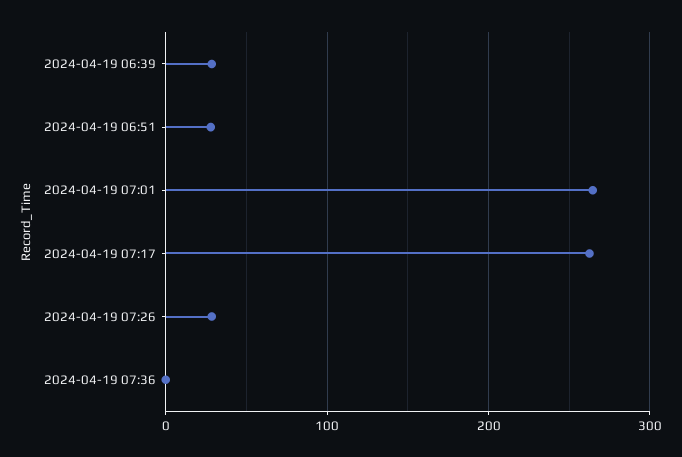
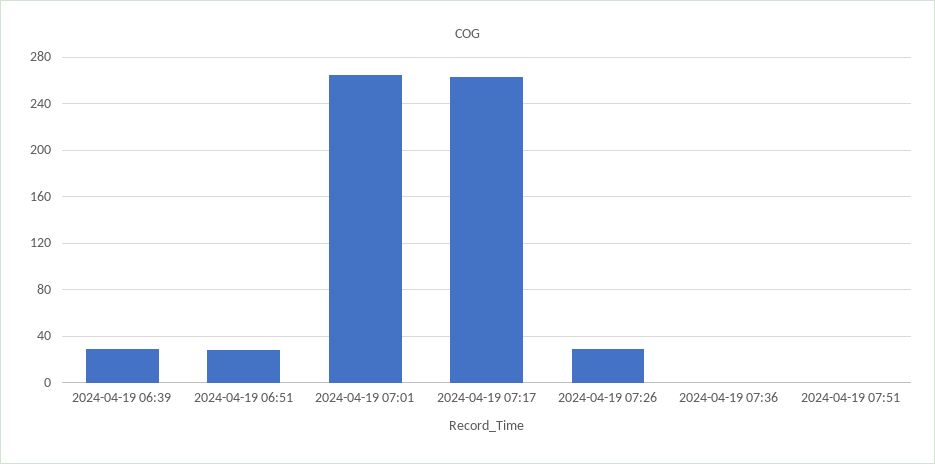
2024-04-19 07:51: none -> 0

